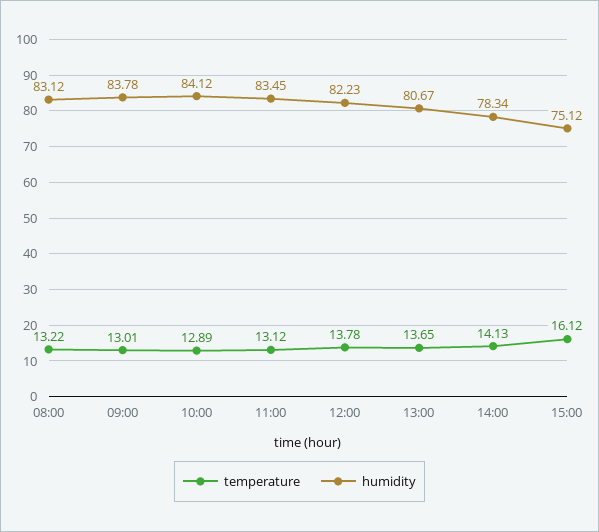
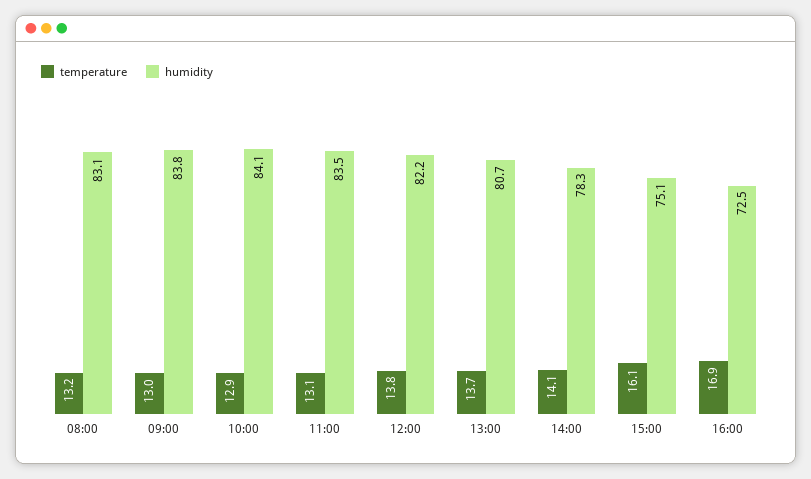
temperature, 16:00: none -> 16.9
humidity, 16:00: none -> 72.5

